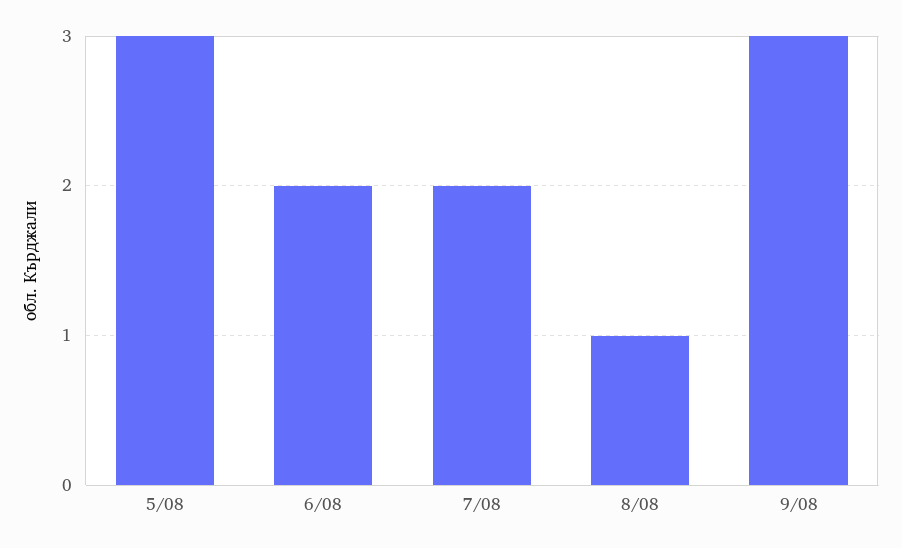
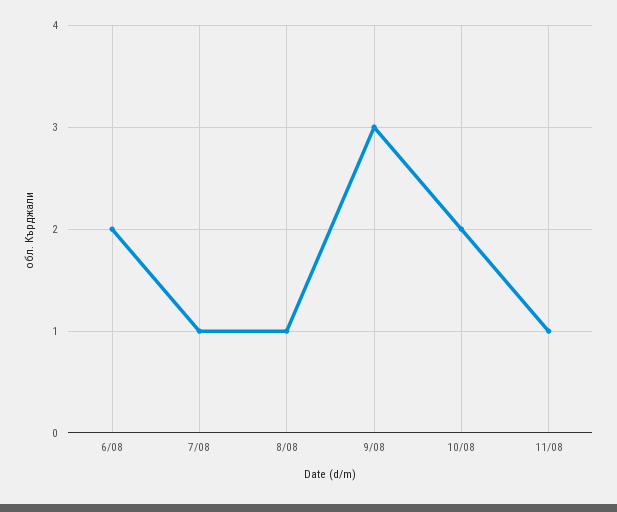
5/08: 3 -> none
7/08: 2 -> 1
10/08: none -> 2
11/08: none -> 1

